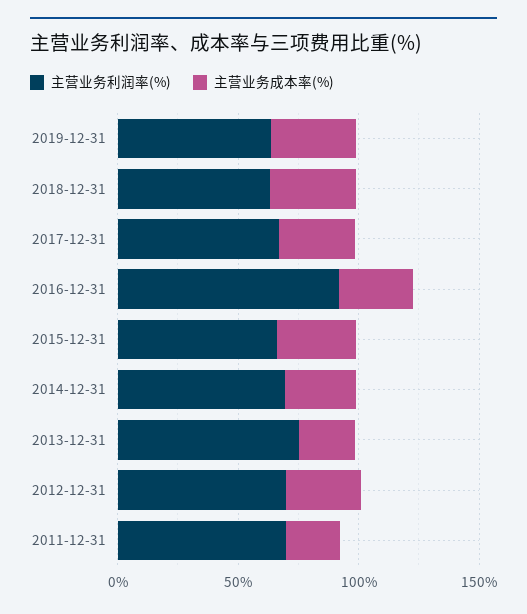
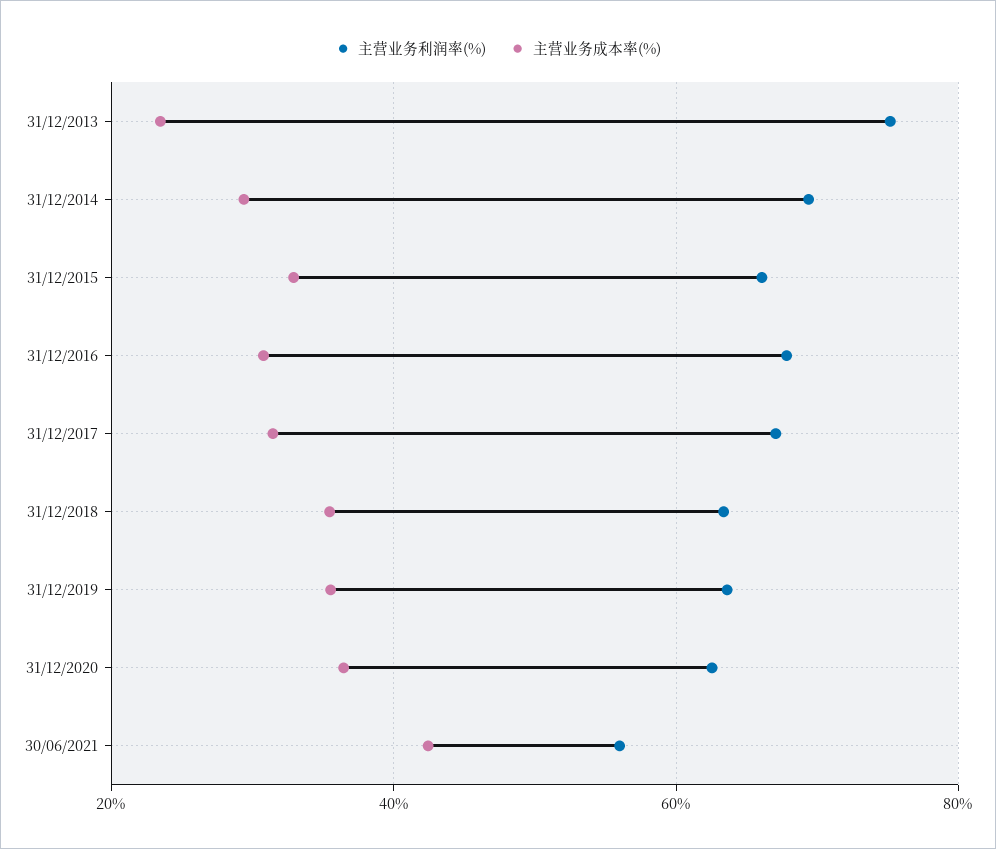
主营业务利润率(%), 2016-12-31: 90 -> 68
主营业务利润率(%), 2012-12-31: 70 -> none
主营业务成本率(%), 2012-12-31: 30 -> none
主营业务利润率(%), 2011-12-31: 70 -> none
主营业务成本率(%), 2011-12-31: 20 -> none
主营业务利润率(%), 31/12/2020: none -> 62
主营业务成本率(%), 31/12/2020: none -> 36
主营业务利润率(%), 30/06/2021: none -> 56
主营业务成本率(%), 30/06/2021: none -> 42

